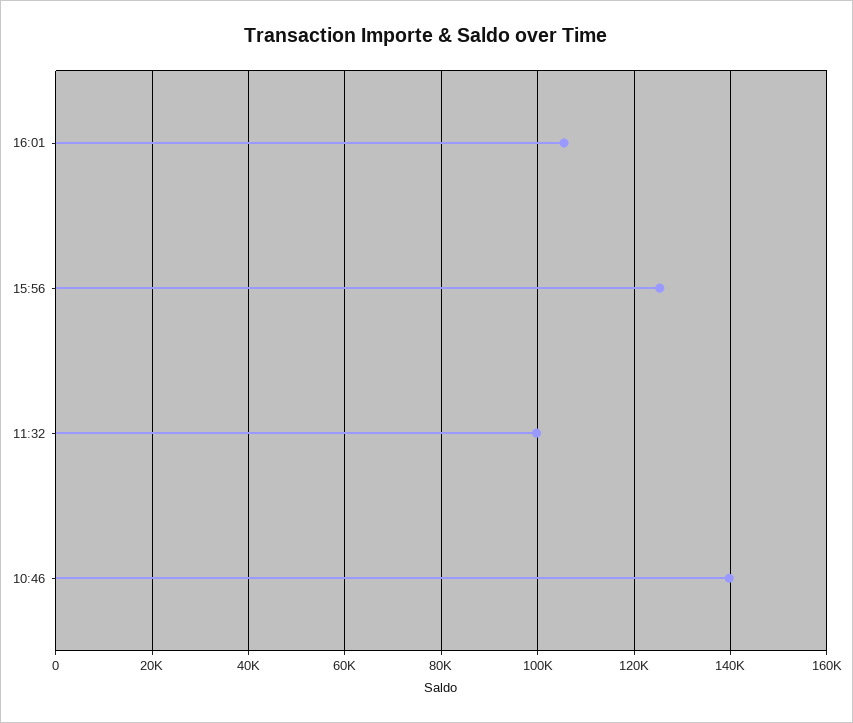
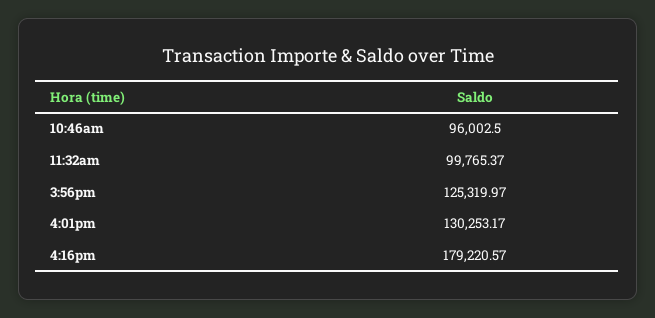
16:01: 106000 -> 130253.17
10:46: 140000 -> 96002.5
4:16pm: none -> 179220.57

